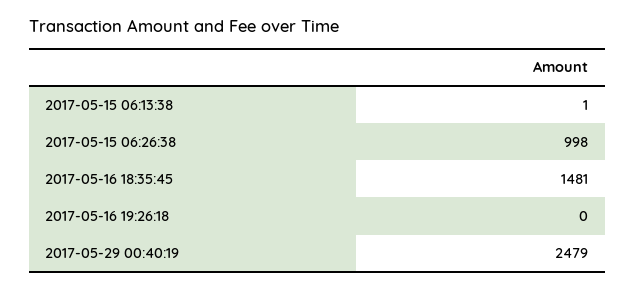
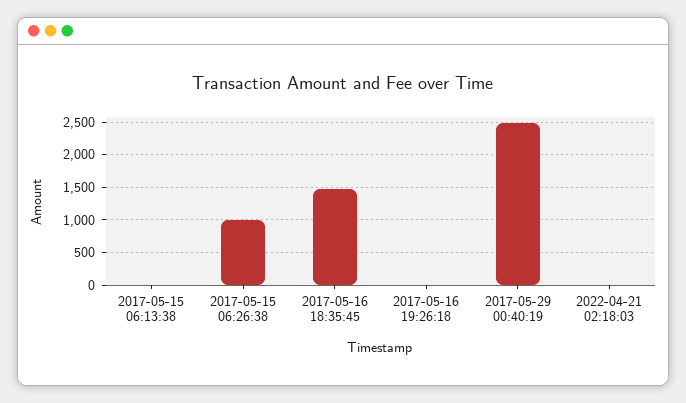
2022-04-21 02:18:03: none -> 0

